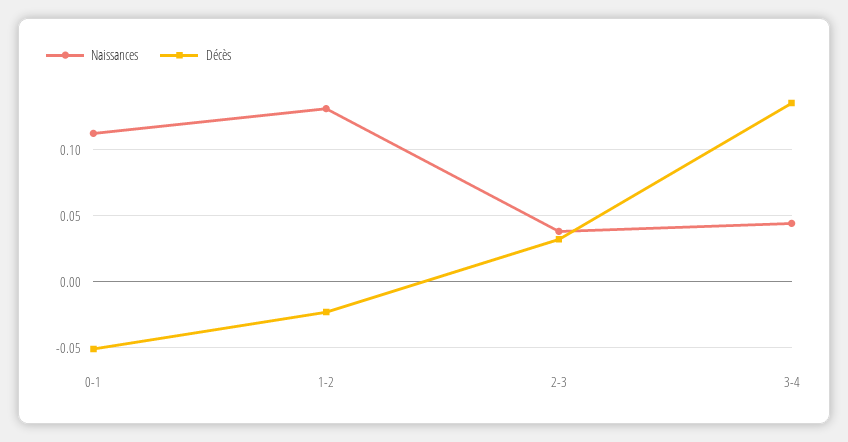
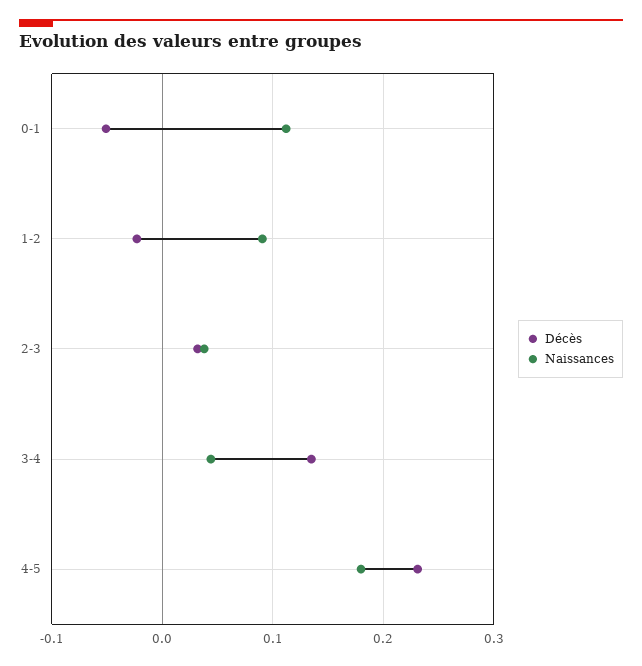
Naissances, 1-2: 0.13 -> 0.09
Décès, 4-5: none -> 0.23
Naissances, 4-5: none -> 0.18

